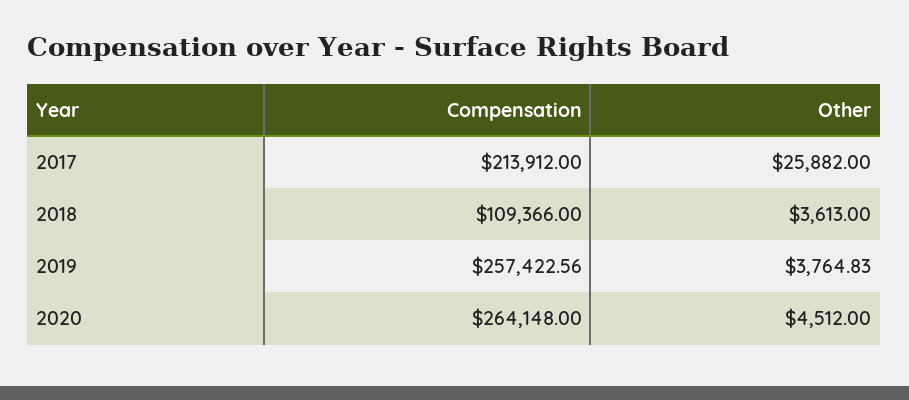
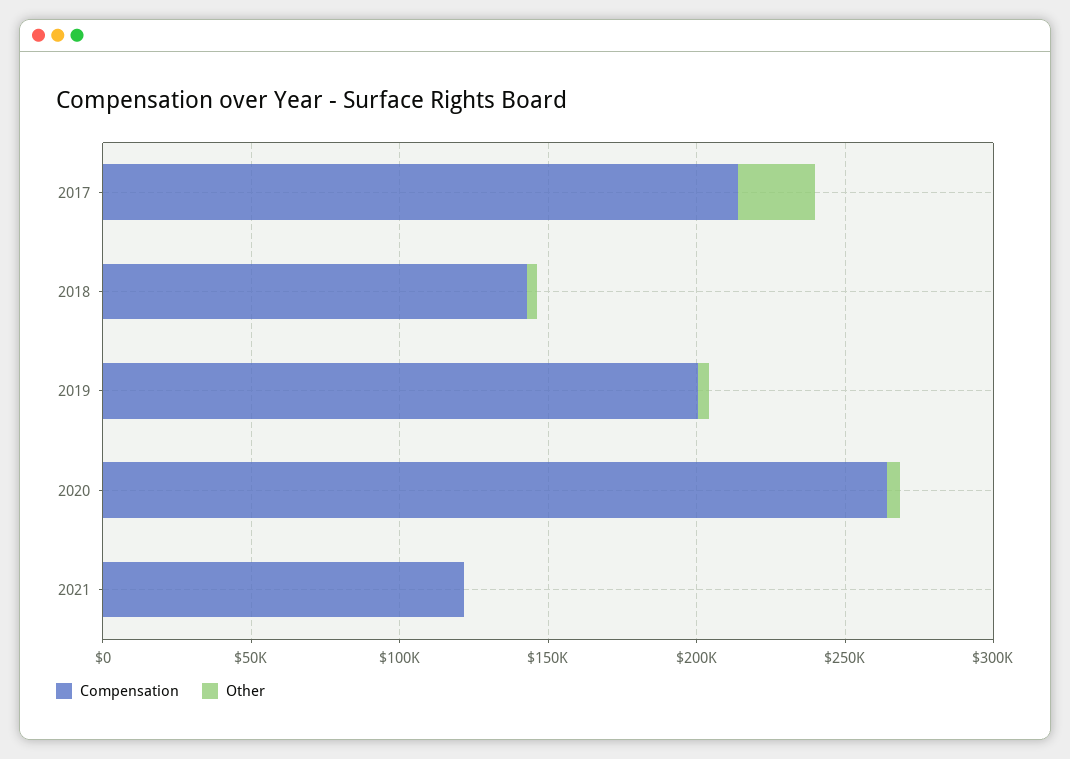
Compensation, 2018: 109366 -> 140000
Compensation, 2019: 257422.56 -> 200000
Compensation, 2021: none -> 120000
Other, 2021: none -> 0

